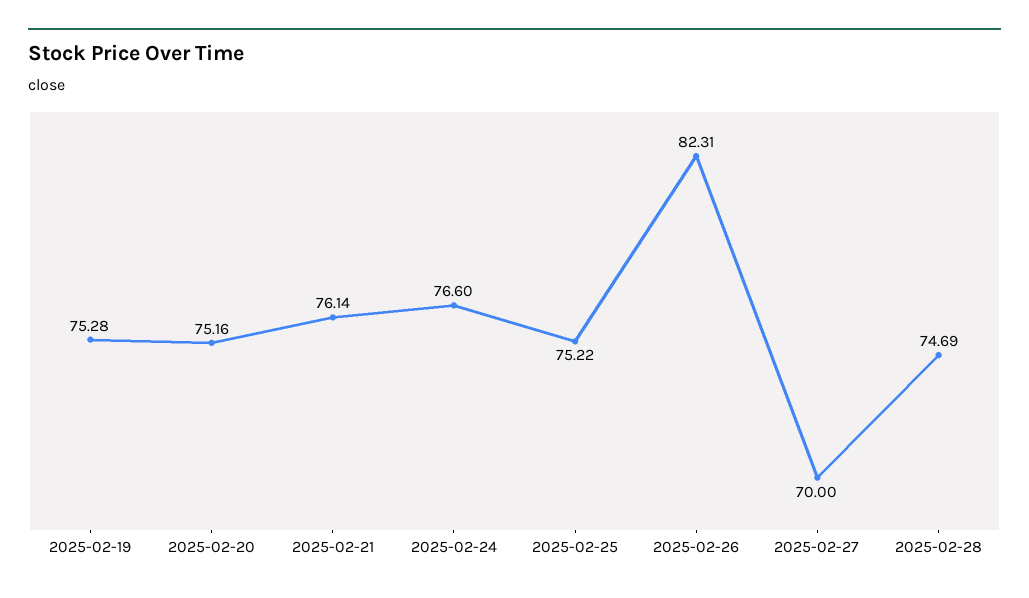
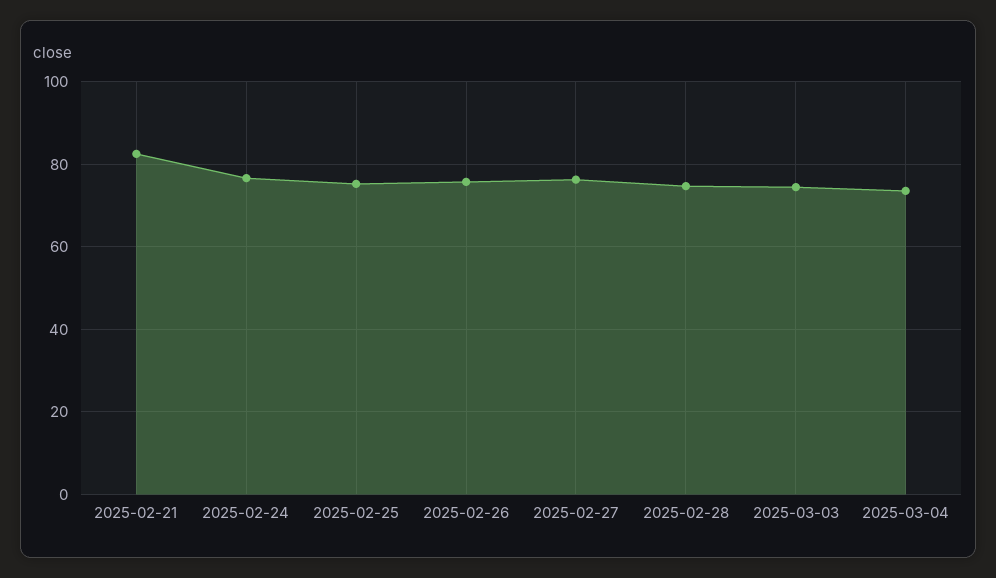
2025-02-19: 75.28 -> none
2025-02-20: 75.16 -> none
2025-02-21: 76.14 -> 82
2025-02-26: 82.31 -> 76
2025-02-27: 70 -> 76
2025-03-03: none -> 74
2025-03-04: none -> 74

